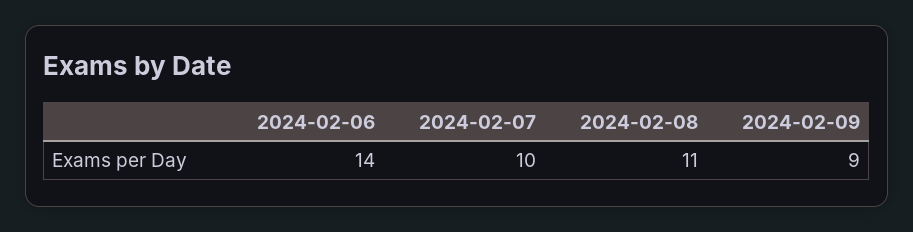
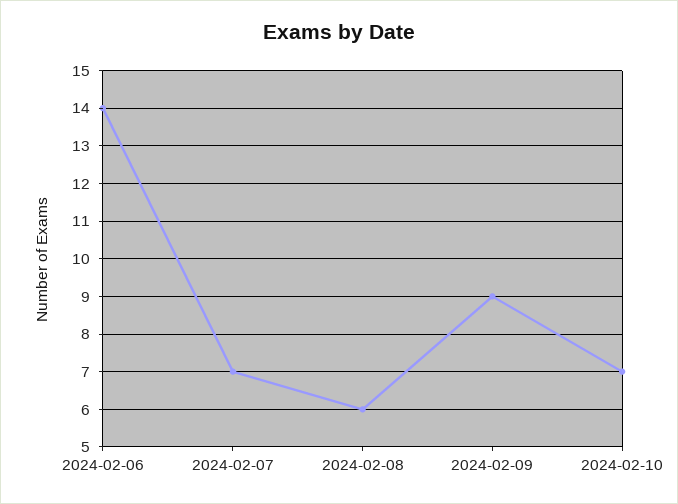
2024-02-07: 10 -> 7
2024-02-08: 11 -> 6
2024-02-10: none -> 7

